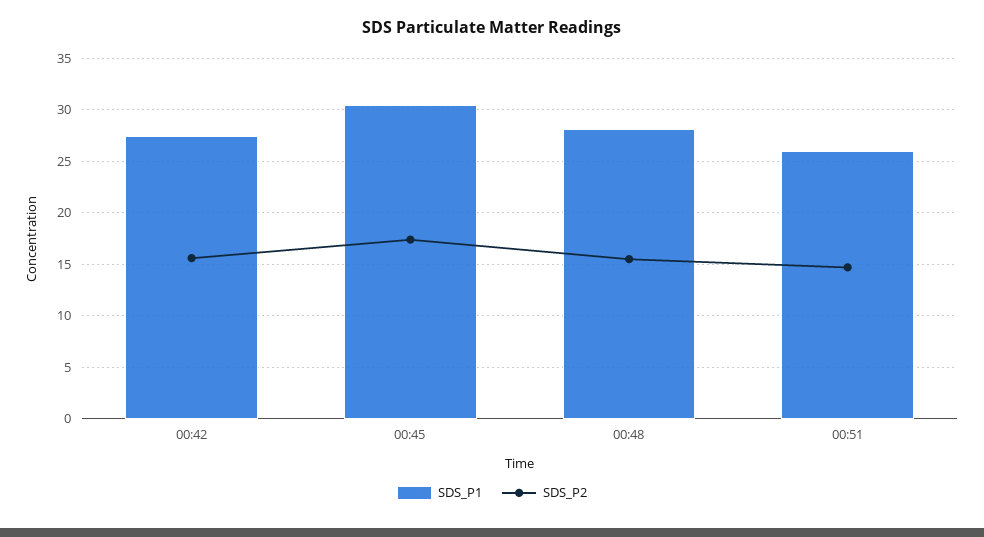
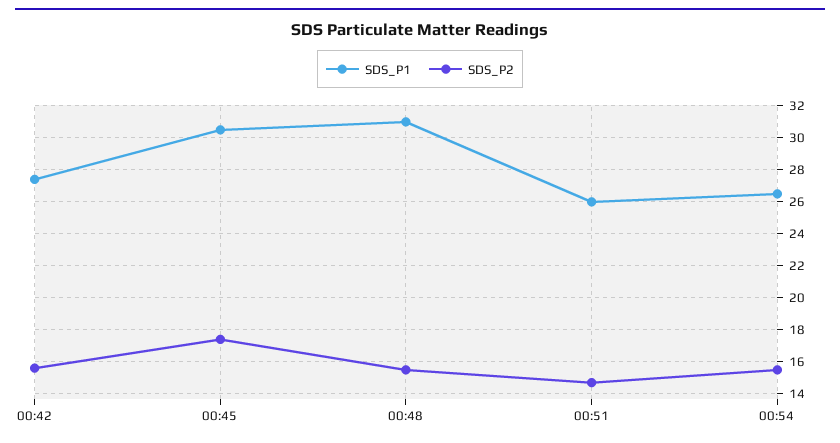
SDS_P1, 00:48: 28 -> 31
SDS_P1, 00:54: none -> 26.5
SDS_P2, 00:54: none -> 15.5

